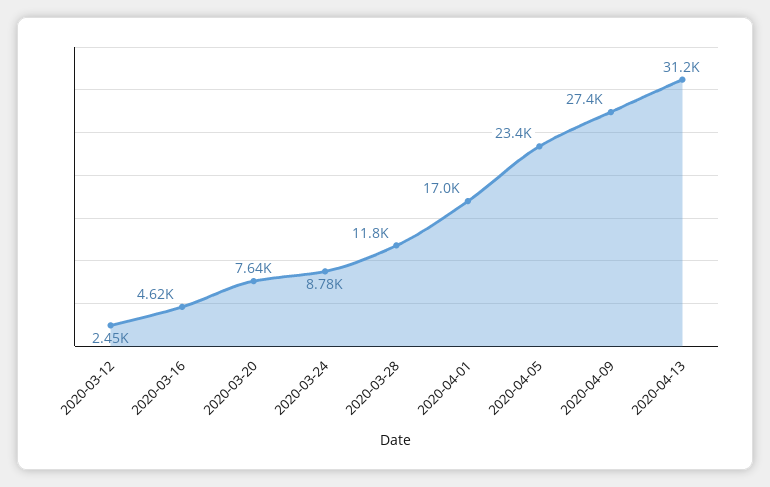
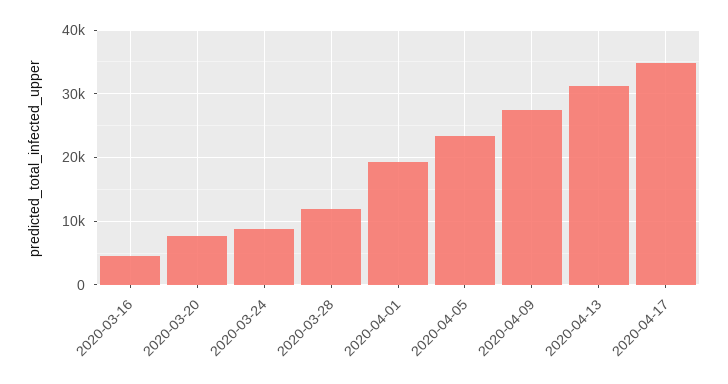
2020-03-12: 2450 -> none
2020-04-01: 17000 -> 19000
2020-04-17: none -> 35000

